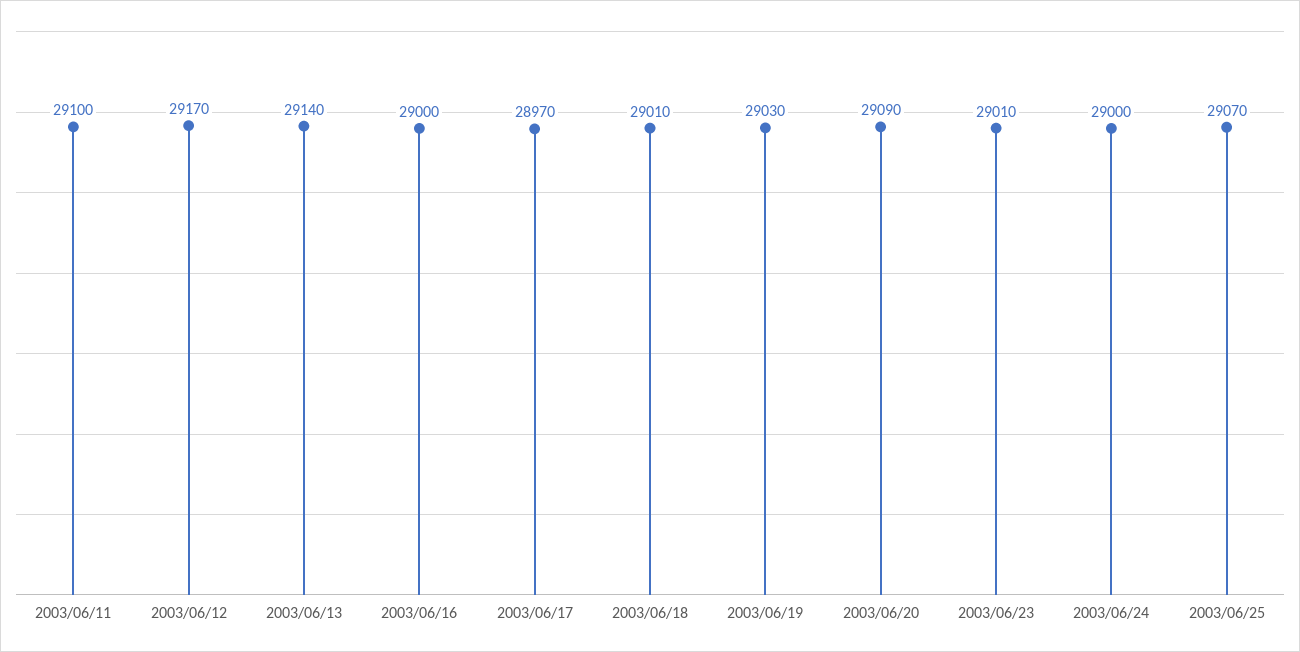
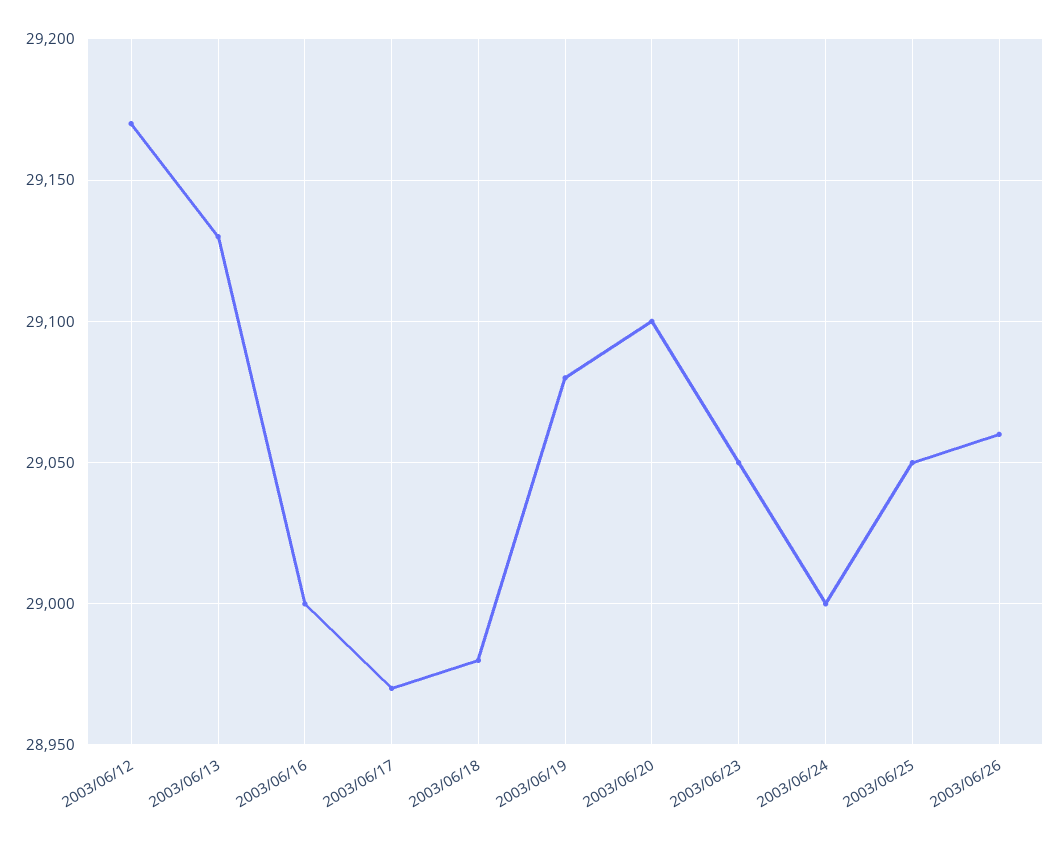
2003/06/11: 29100 -> none
2003/06/13: 29140 -> 29130
2003/06/18: 29010 -> 28980
2003/06/19: 29030 -> 29080
2003/06/20: 29090 -> 29100
2003/06/23: 29010 -> 29050
2003/06/25: 29070 -> 29050
2003/06/26: none -> 29060

